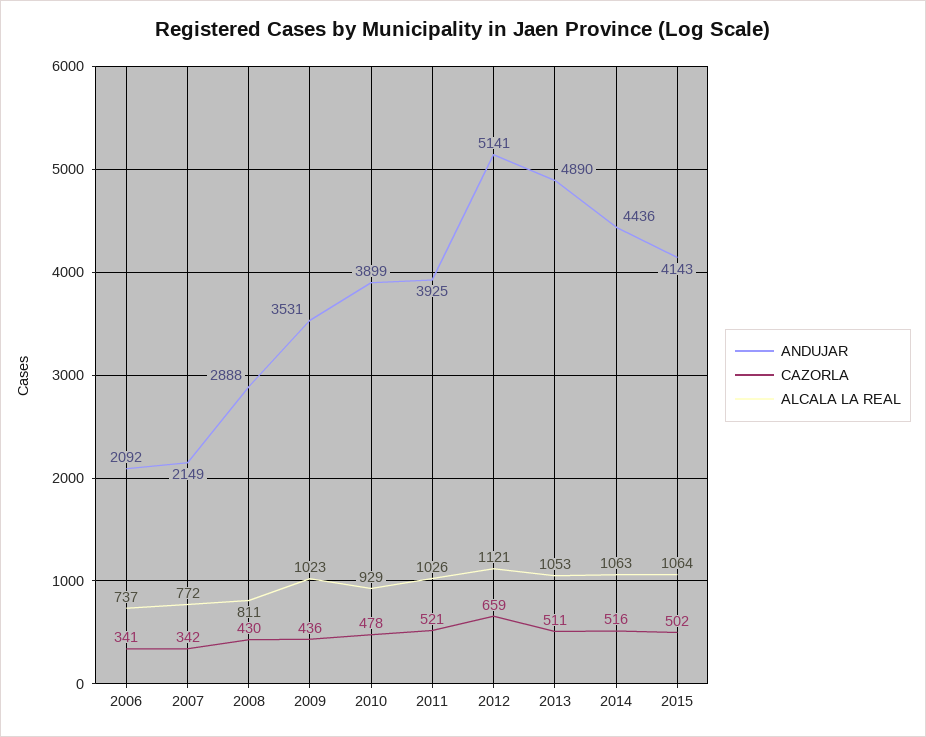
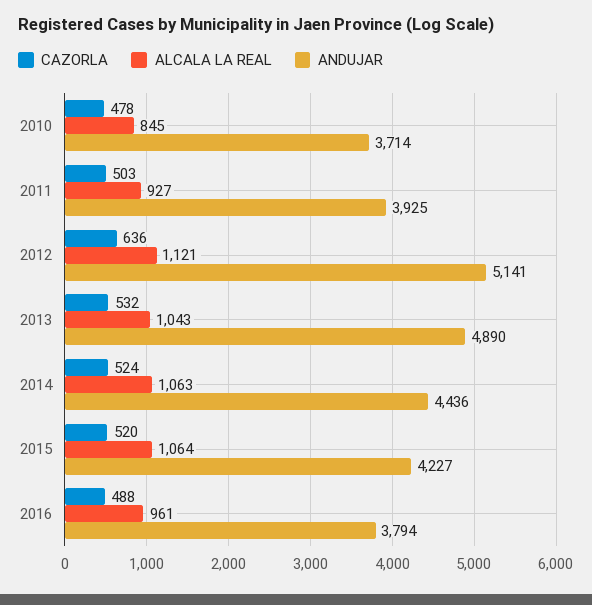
ANDUJAR, 2006: 2092 -> none
CAZORLA, 2006: 341 -> none
ALCALA LA REAL, 2006: 737 -> none
ANDUJAR, 2007: 2149 -> none
CAZORLA, 2007: 342 -> none
ALCALA LA REAL, 2007: 772 -> none
ANDUJAR, 2008: 2888 -> none
CAZORLA, 2008: 430 -> none
ALCALA LA REAL, 2008: 811 -> none
ANDUJAR, 2009: 3531 -> none
CAZORLA, 2009: 436 -> none
ALCALA LA REAL, 2009: 1023 -> none
ANDUJAR, 2010: 3899 -> 3714
ALCALA LA REAL, 2010: 929 -> 845
CAZORLA, 2011: 521 -> 503
ALCALA LA REAL, 2011: 1026 -> 927
CAZORLA, 2012: 659 -> 636
CAZORLA, 2013: 511 -> 532
ALCALA LA REAL, 2013: 1053 -> 1043
CAZORLA, 2014: 516 -> 524
ANDUJAR, 2015: 4143 -> 4227
CAZORLA, 2015: 502 -> 520
CAZORLA, 2016: none -> 488
ALCALA LA REAL, 2016: none -> 961
ANDUJAR, 2016: none -> 3794

